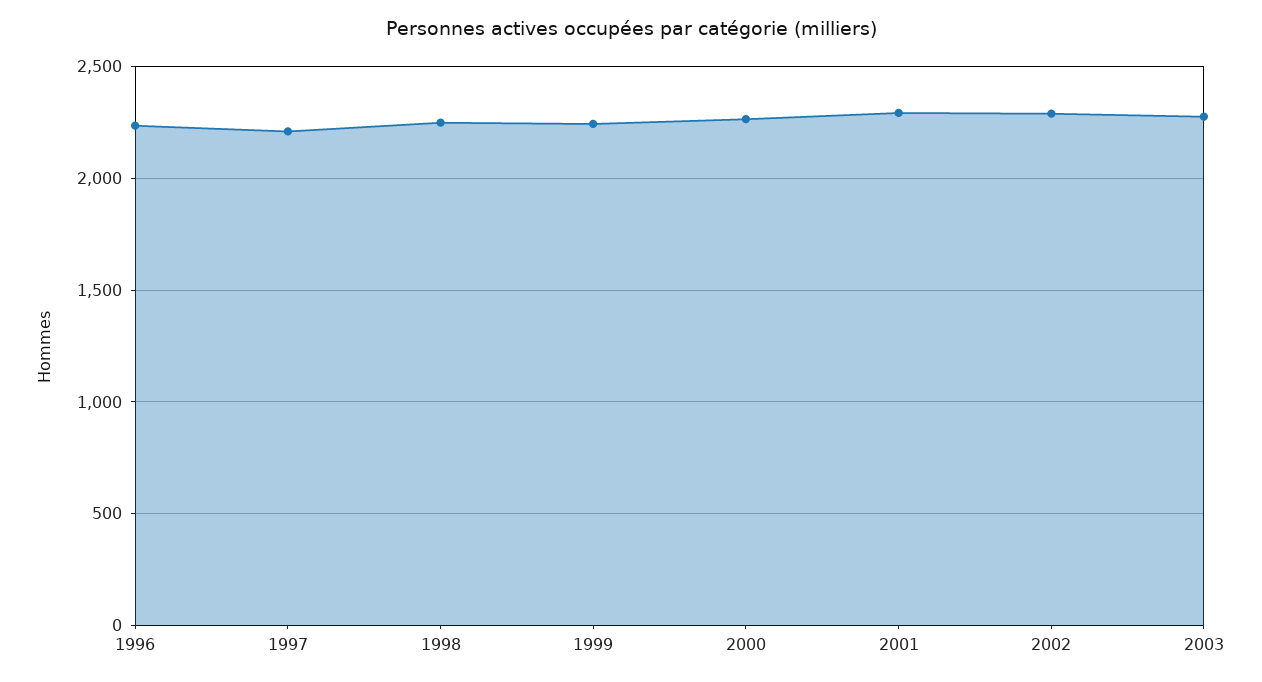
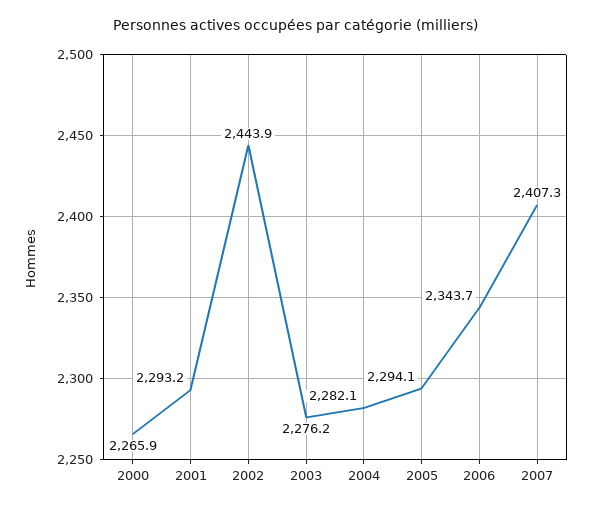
1996: 2250 -> none
1997: 2200 -> none
1998: 2250 -> none
1999: 2250 -> none
2002: 2300 -> 2443.9
2004: none -> 2282.1
2005: none -> 2294.1
2006: none -> 2343.7
2007: none -> 2407.3

